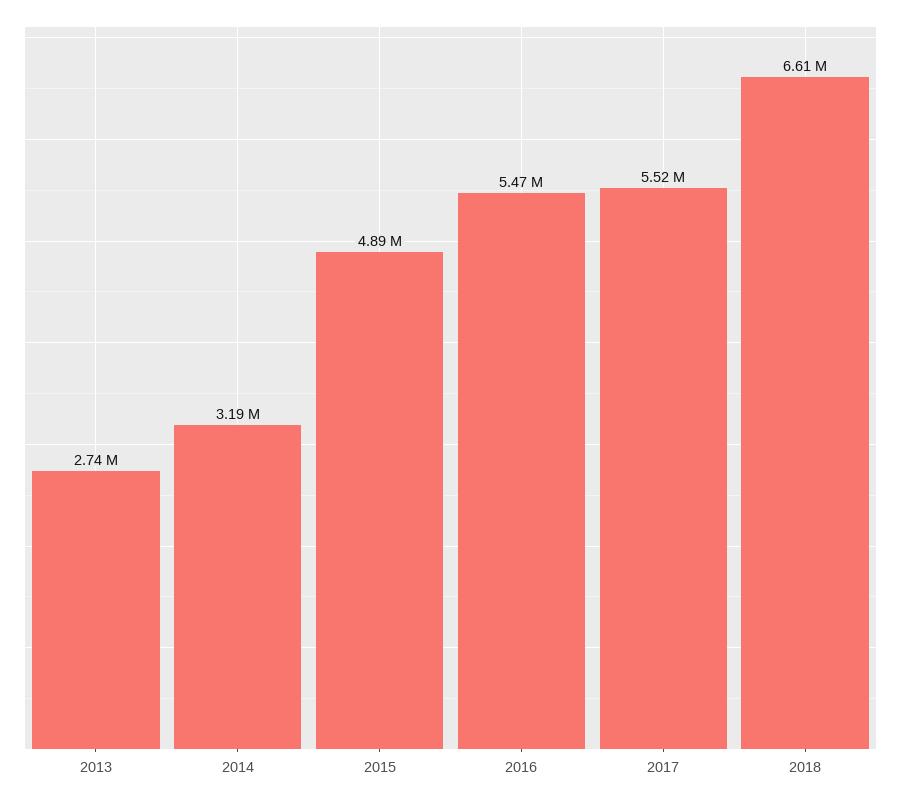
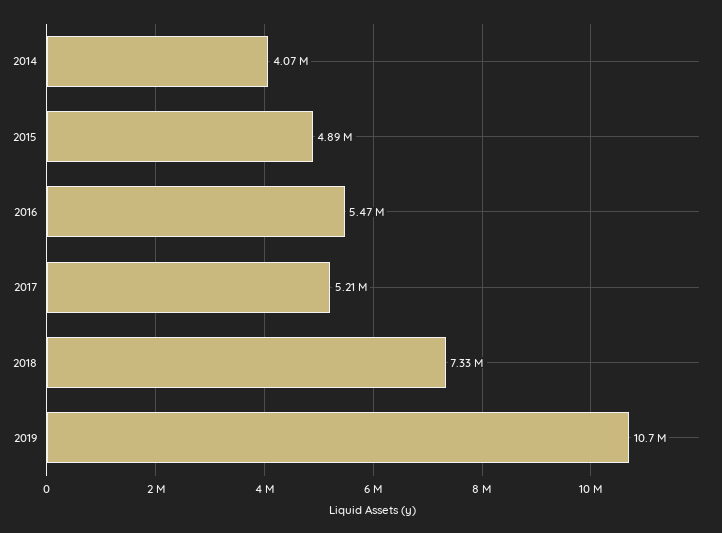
2013: 2740000 -> none
2014: 3190000 -> 4070000
2017: 5520000 -> 5210000
2018: 6610000 -> 7330000
2019: none -> 10700000

